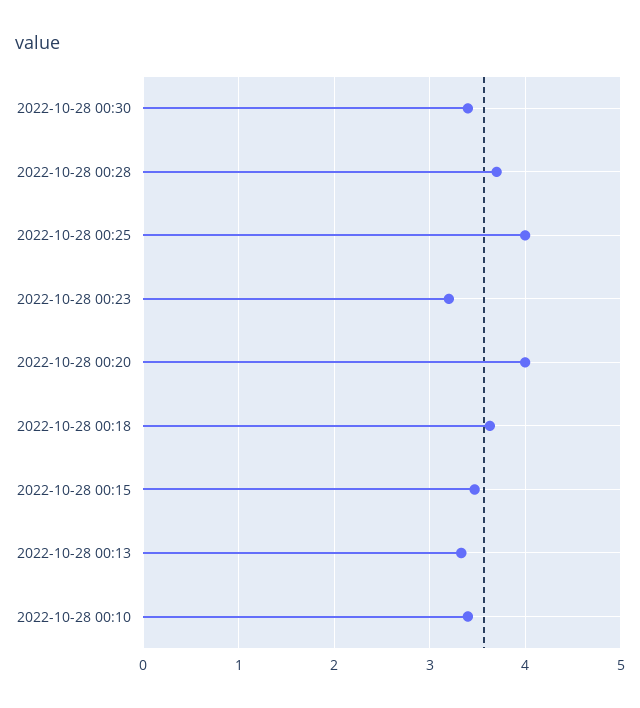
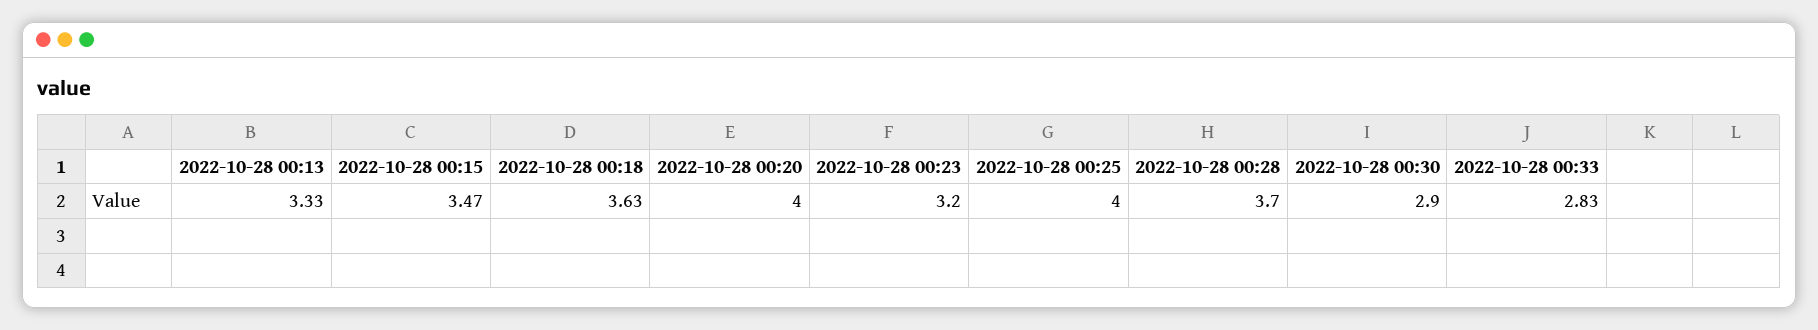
2022-10-28 00:30: 3.4 -> 2.9
2022-10-28 00:10: 3.4 -> none
2022-10-28 00:33: none -> 2.83

